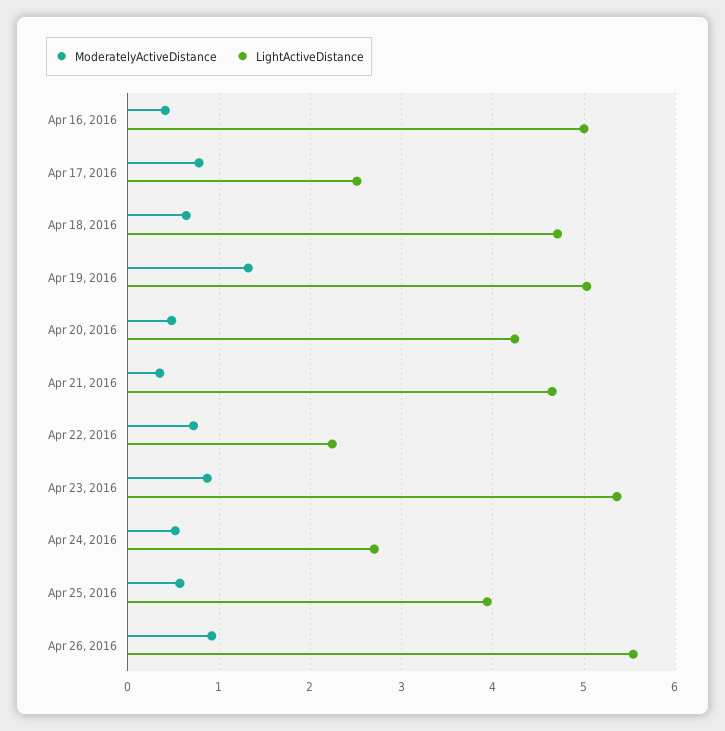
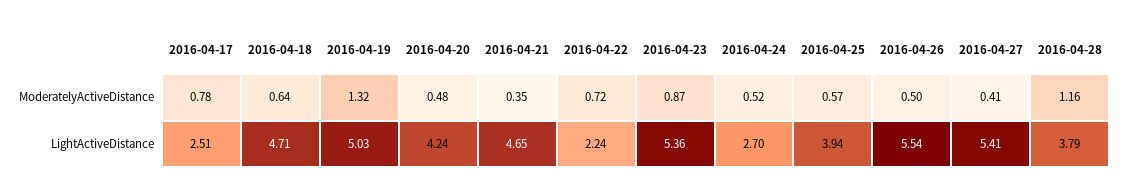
ModeratelyActiveDistance, Apr 16, 2016: 0.4 -> none
LightActiveDistance, Apr 16, 2016: 5 -> none
ModeratelyActiveDistance, Apr 26, 2016: 0.9 -> 0.5
ModeratelyActiveDistance, 2016-04-27: none -> 0.41
ModeratelyActiveDistance, 2016-04-28: none -> 1.16
LightActiveDistance, 2016-04-27: none -> 5.41
LightActiveDistance, 2016-04-28: none -> 3.79

